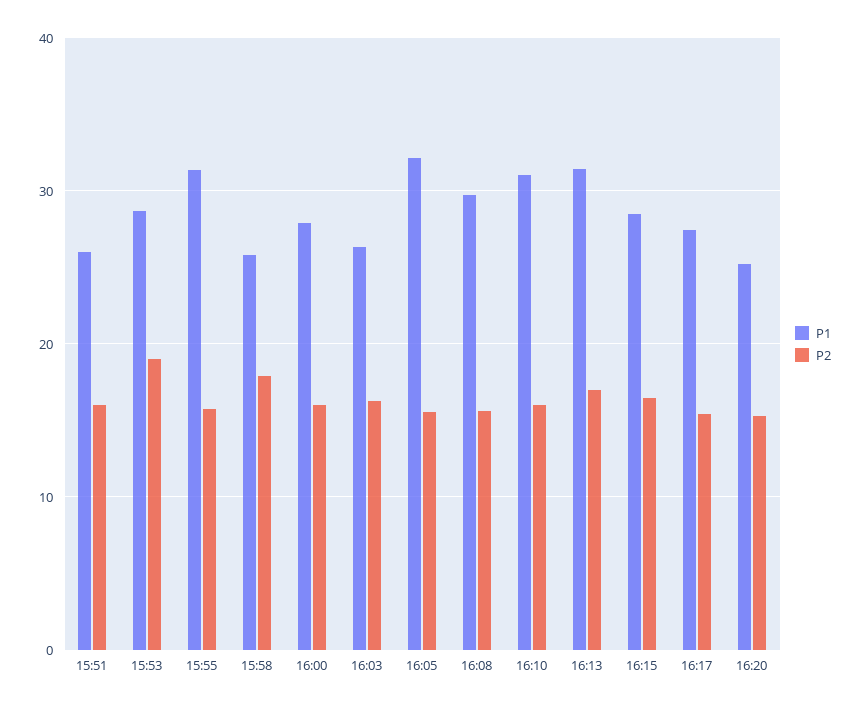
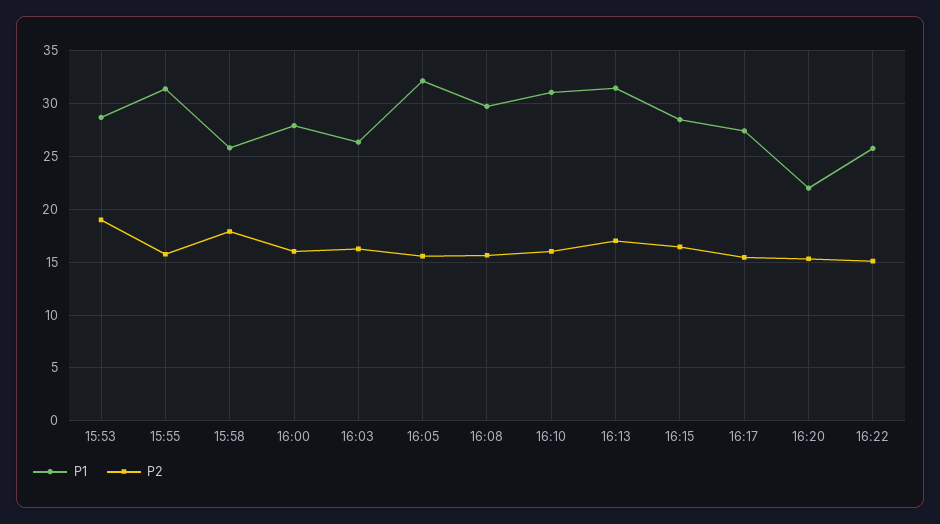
P1, 15:51: 26 -> none
P2, 15:51: 16 -> none
P1, 16:20: 25 -> 22
P1, 16:22: none -> 26
P2, 16:22: none -> 15

